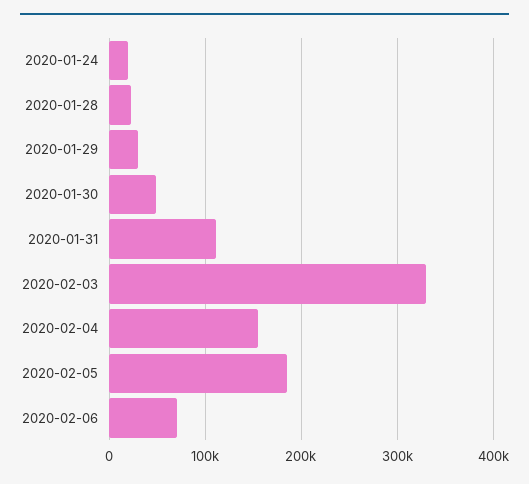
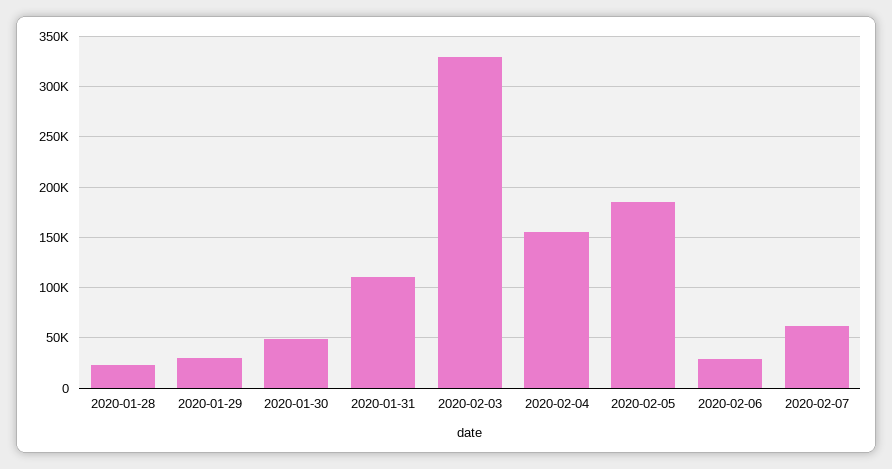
2020-01-24: 20000 -> none
2020-02-06: 70000 -> 30000
2020-02-07: none -> 60000

